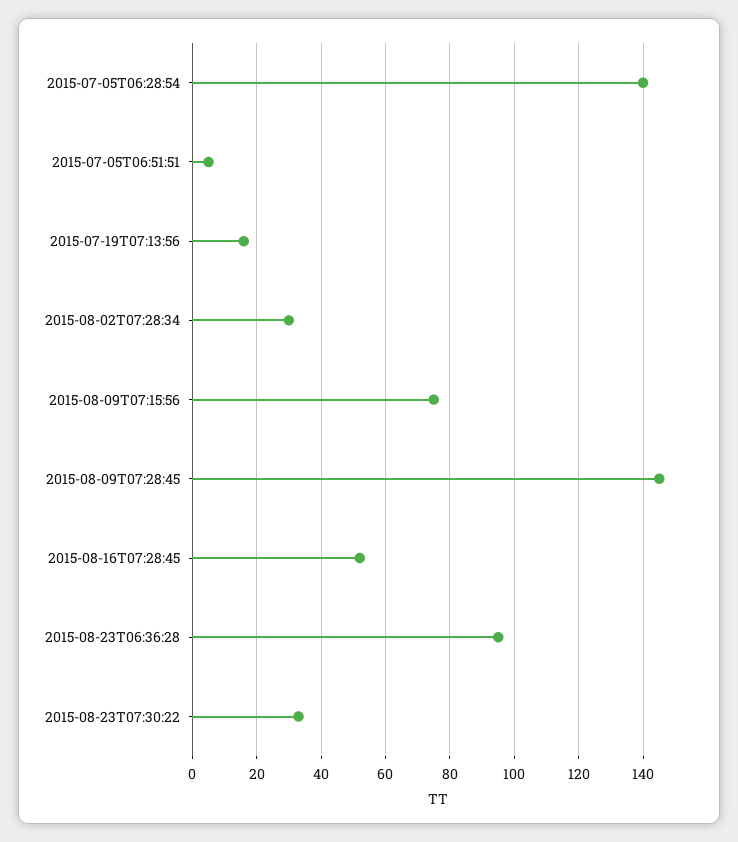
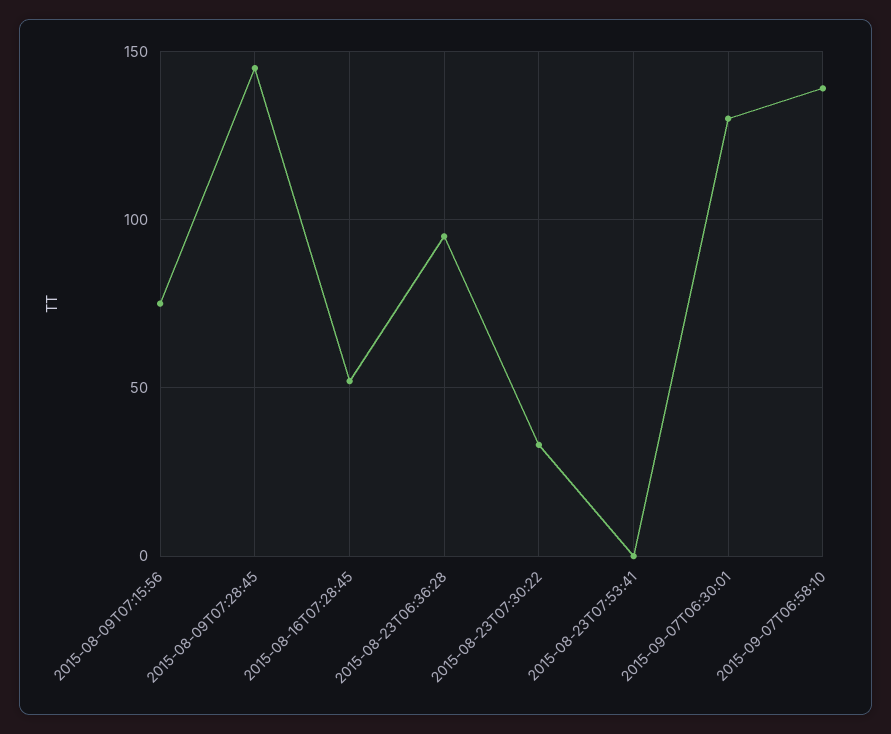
2015-07-05T06:28:54: 140 -> none
2015-07-05T06:51:51: 5 -> none
2015-07-19T07:13:56: 15 -> none
2015-08-02T07:28:34: 30 -> none
2015-08-23T07:53:41: none -> 0
2015-09-07T06:30:01: none -> 130
2015-09-07T06:58:10: none -> 140

